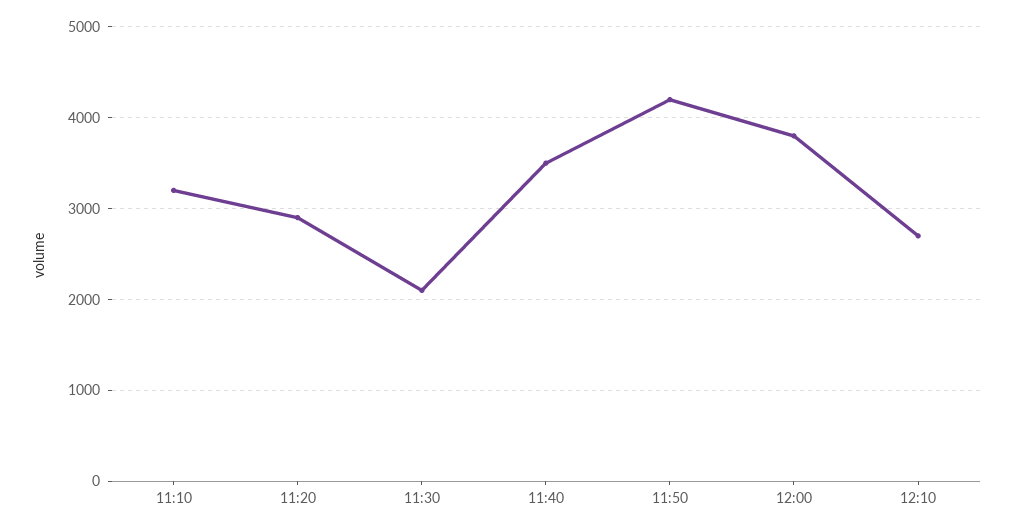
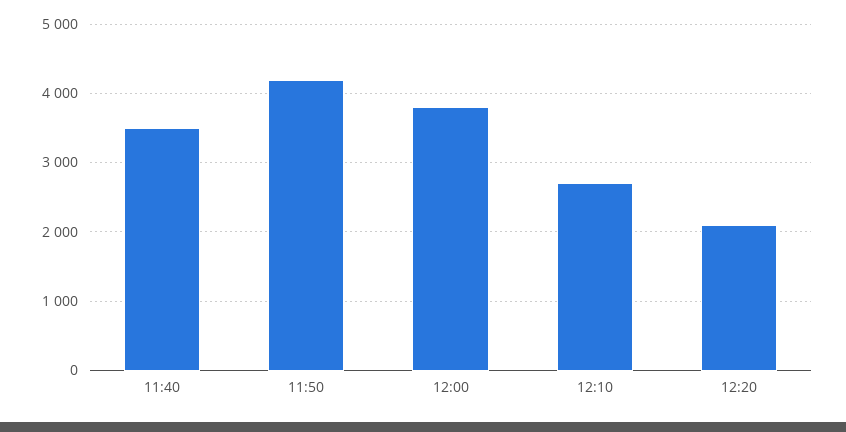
11:10: 3200 -> none
11:20: 2900 -> none
11:30: 2100 -> none
12:20: none -> 2100

